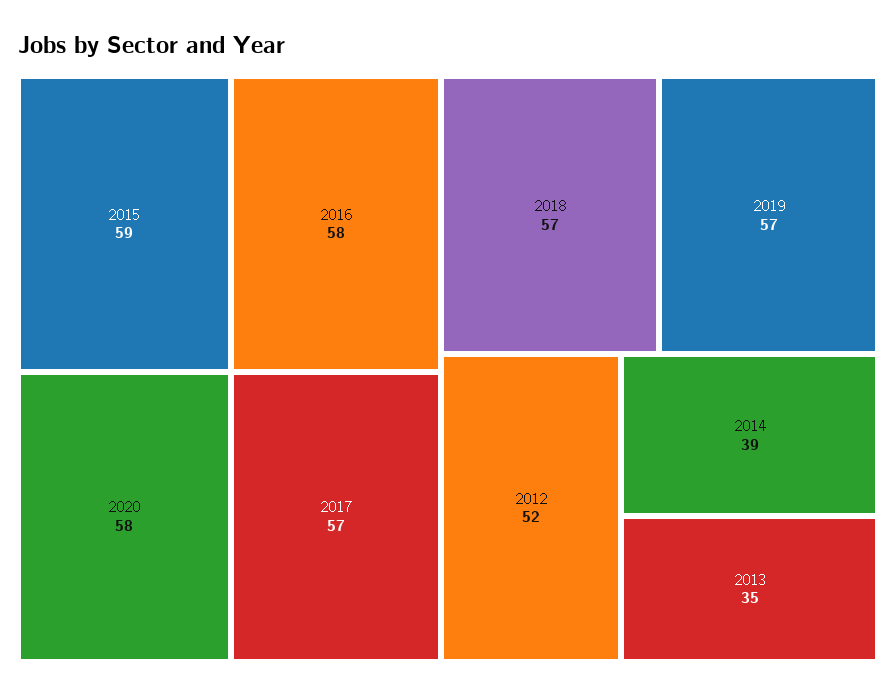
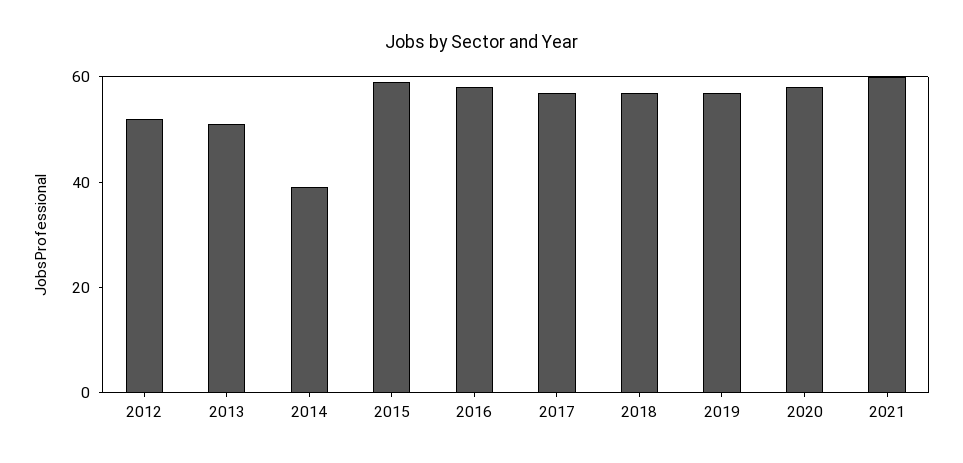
2013: 35 -> 50
2021: none -> 60

